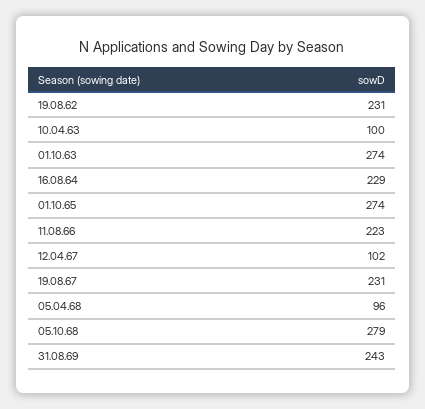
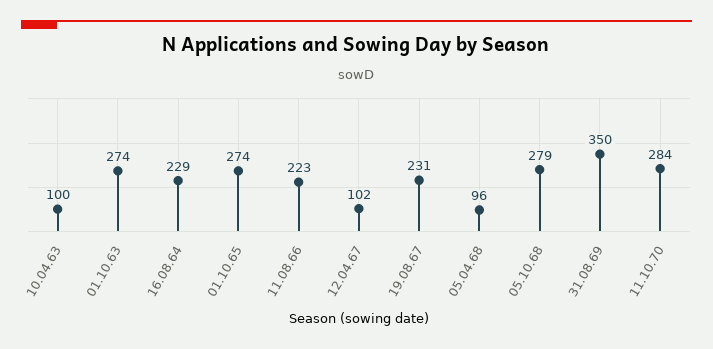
19.08.62: 231 -> none
31.08.69: 243 -> 350
11.10.70: none -> 284

